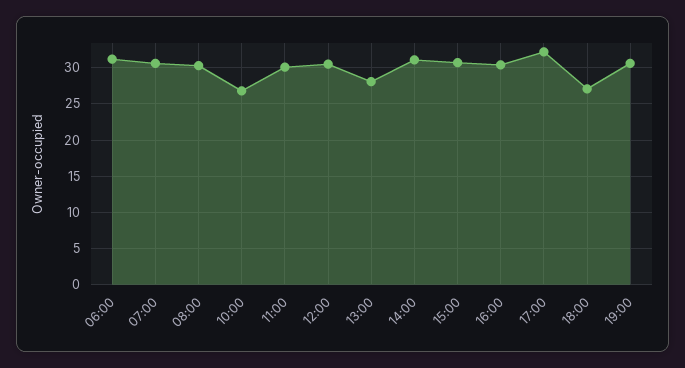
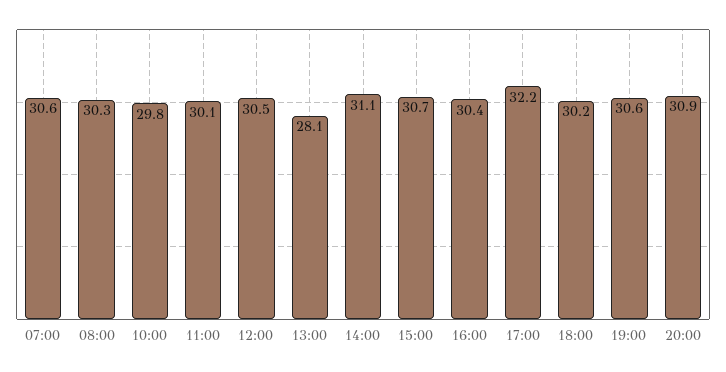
06:00: 31 -> none
10:00: 27 -> 29.8
18:00: 27 -> 30.2
20:00: none -> 30.9

